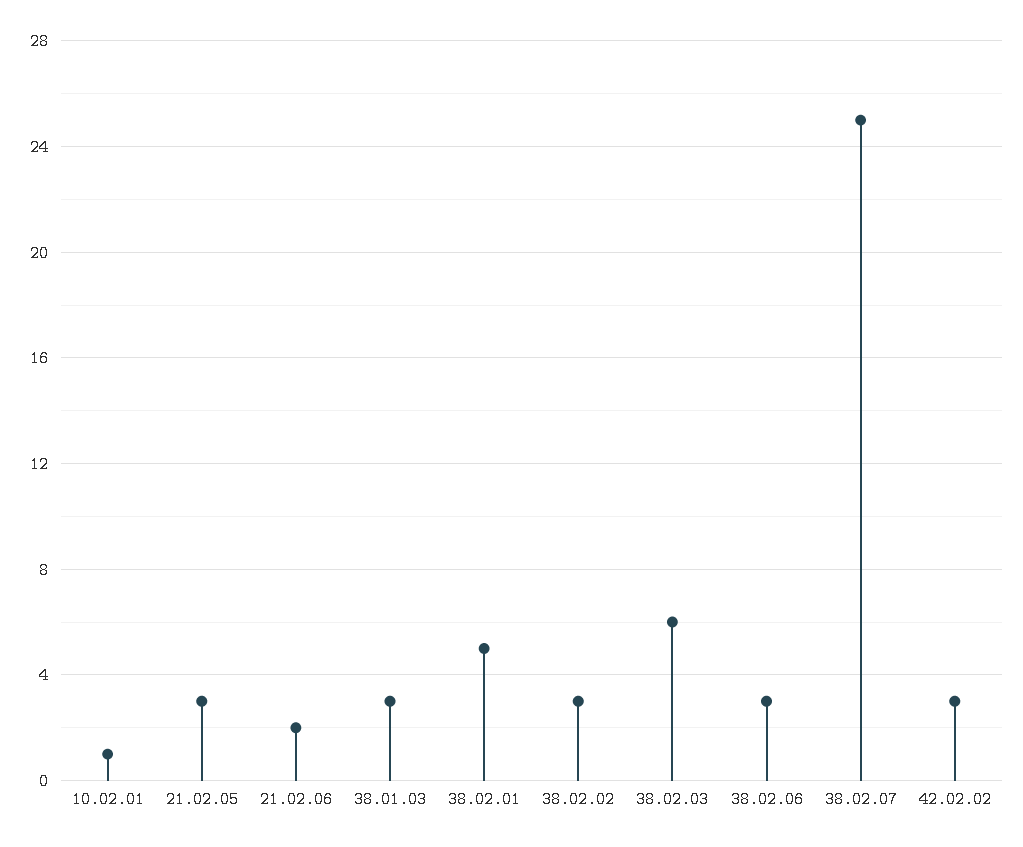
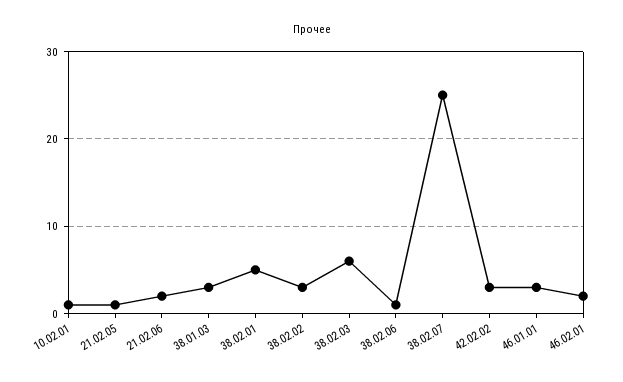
21.02.05: 3 -> 1
38.02.06: 3 -> 1
46.01.01: none -> 3
46.02.01: none -> 2

